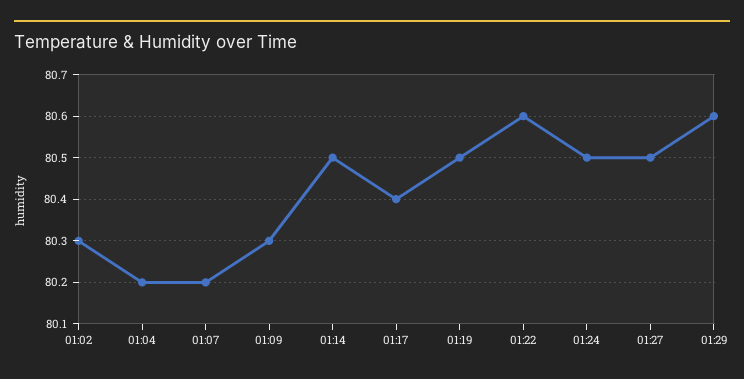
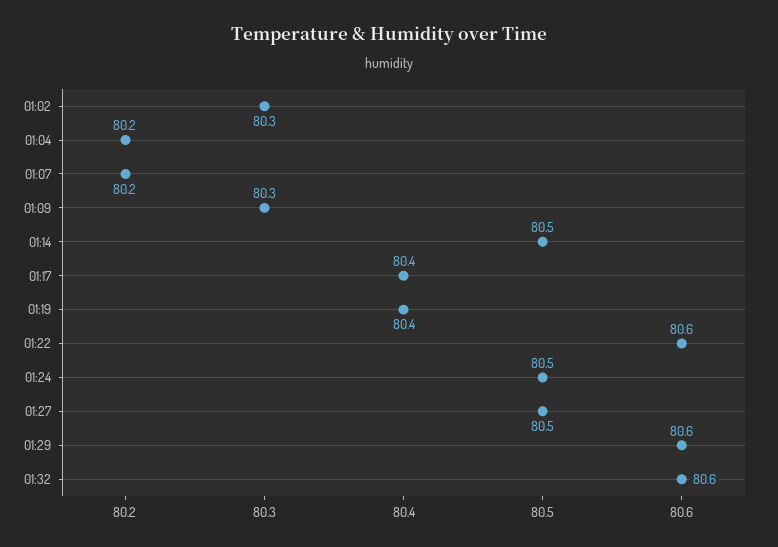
01:19: 80.5 -> 80.4
01:32: none -> 80.6

